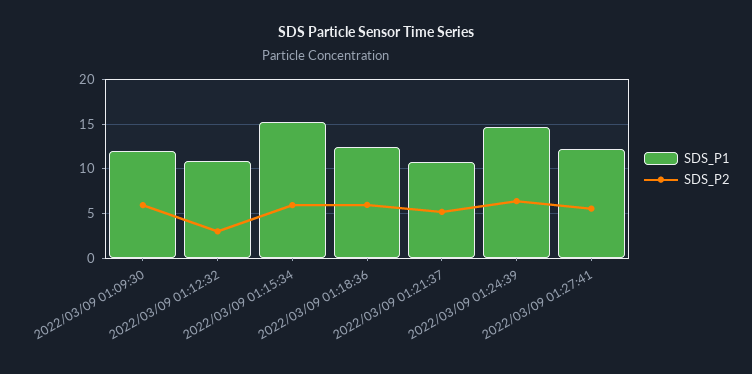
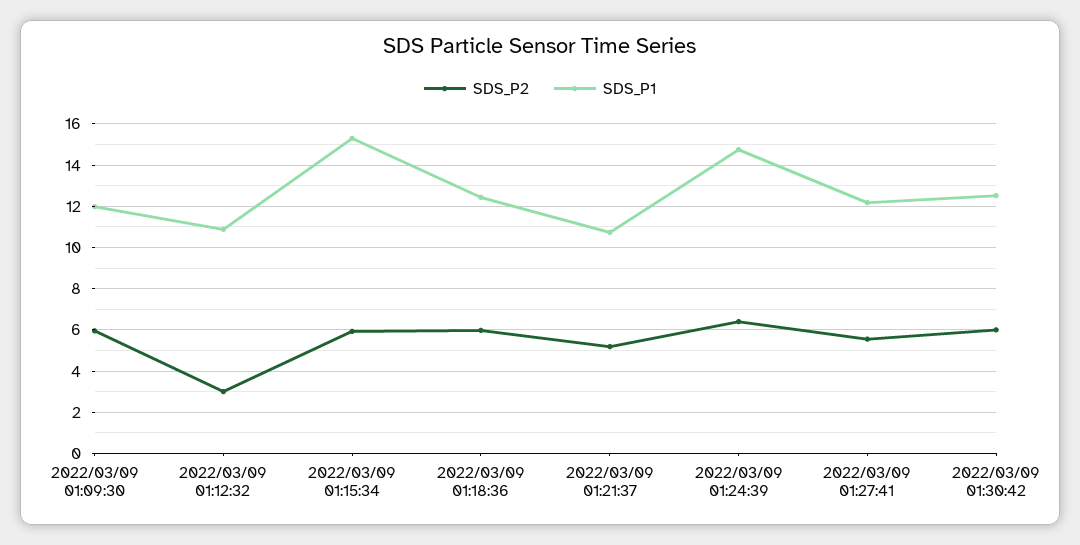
SDS_P2, 2022/03/09 01:30:42: none -> 6
SDS_P1, 2022/03/09 01:30:42: none -> 12.5

